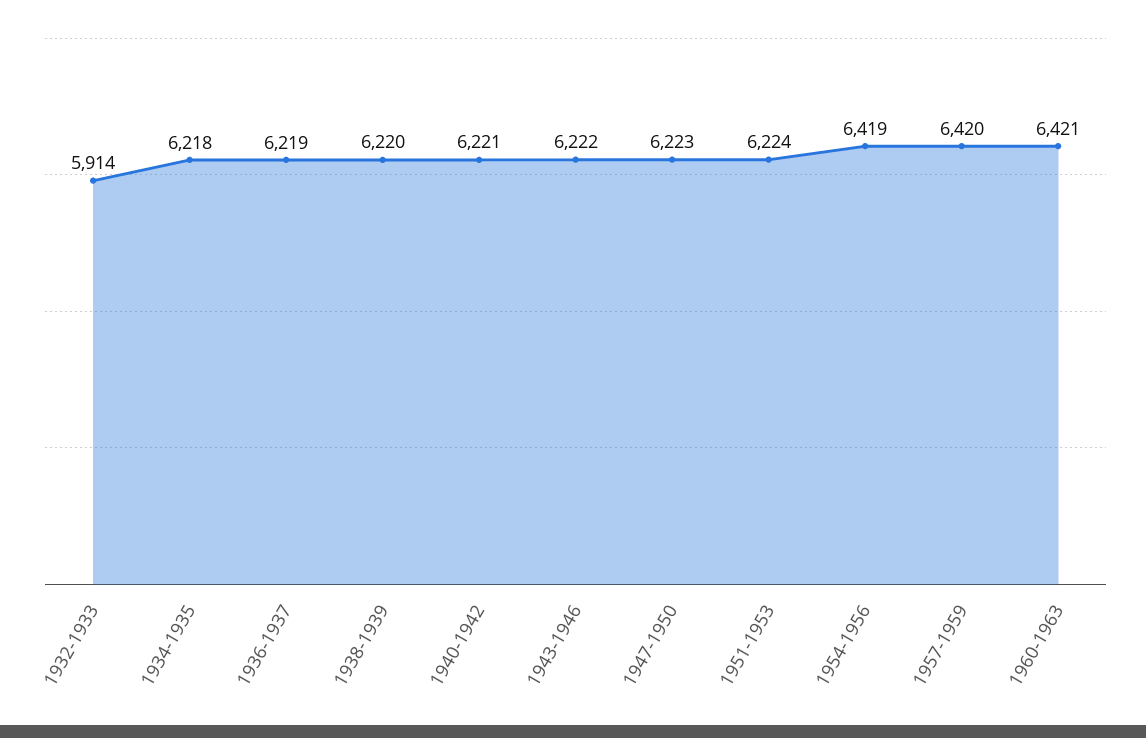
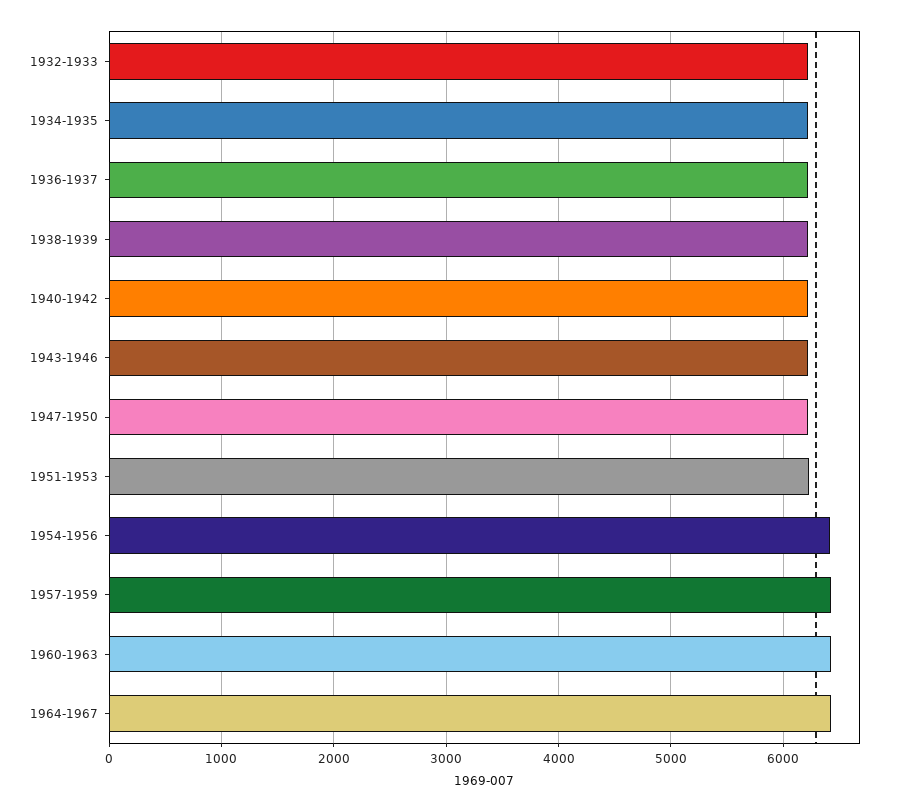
1932-1933: 5914 -> 6200
1964-1967: none -> 6400

